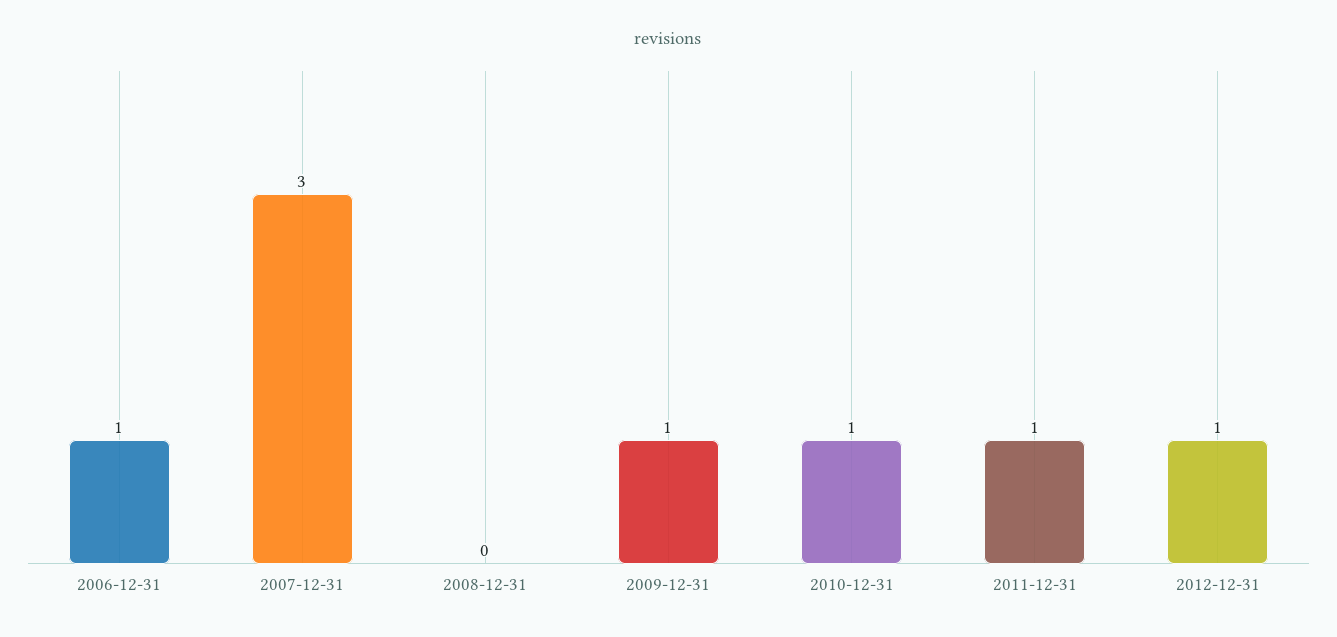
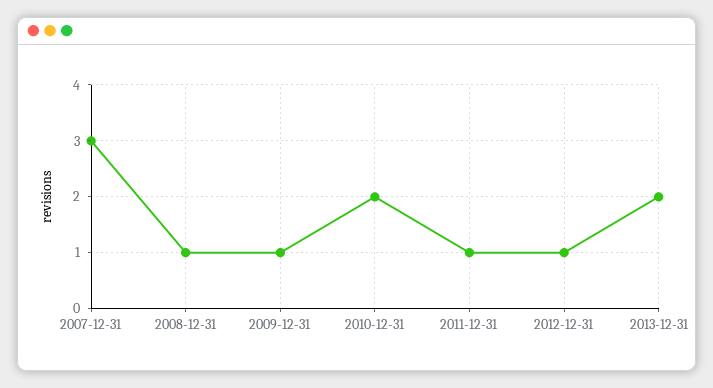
2006-12-31: 1 -> none
2008-12-31: 0 -> 1
2010-12-31: 1 -> 2
2013-12-31: none -> 2

